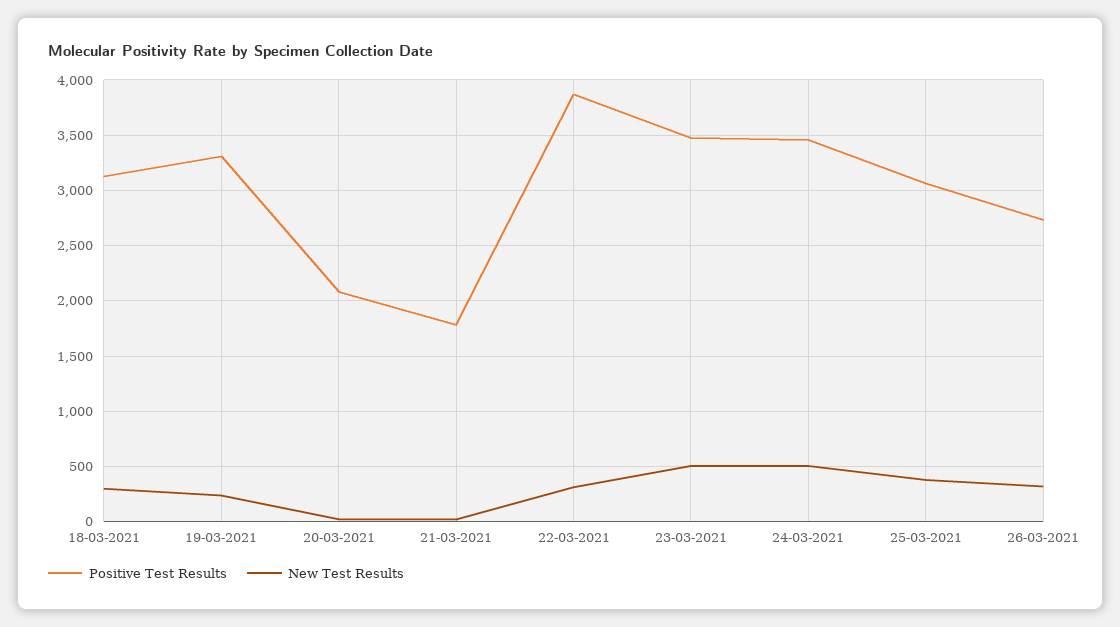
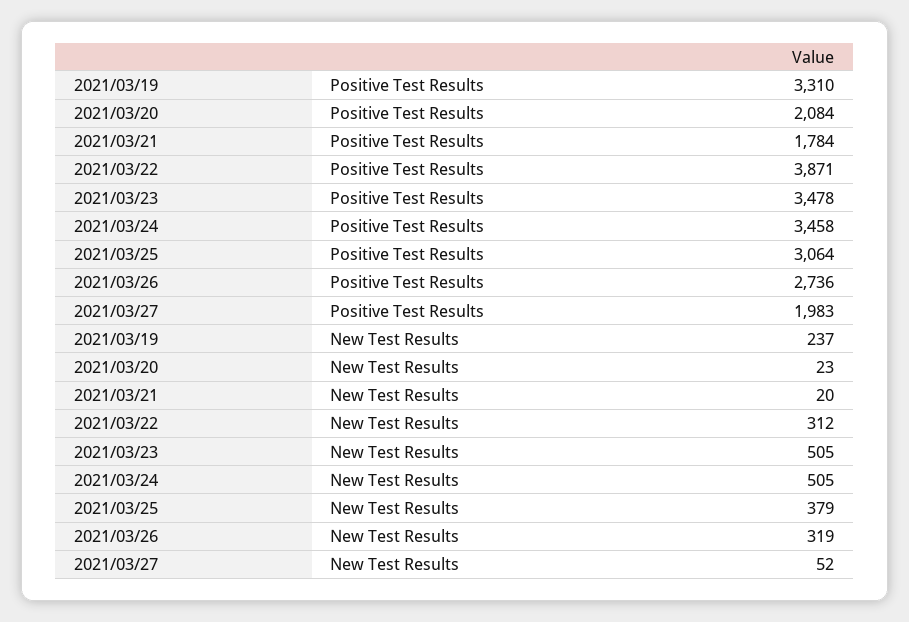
Positive Test Results, 18-03-2021: 3100 -> none
New Test Results, 18-03-2021: 300 -> none
Positive Test Results, 2021/03/27: none -> 1983
New Test Results, 2021/03/27: none -> 52

